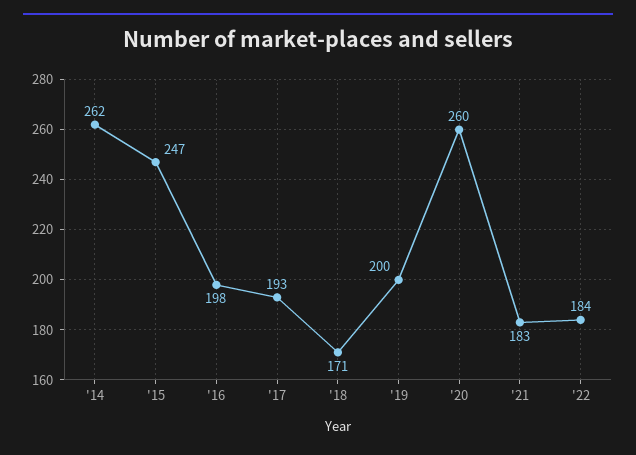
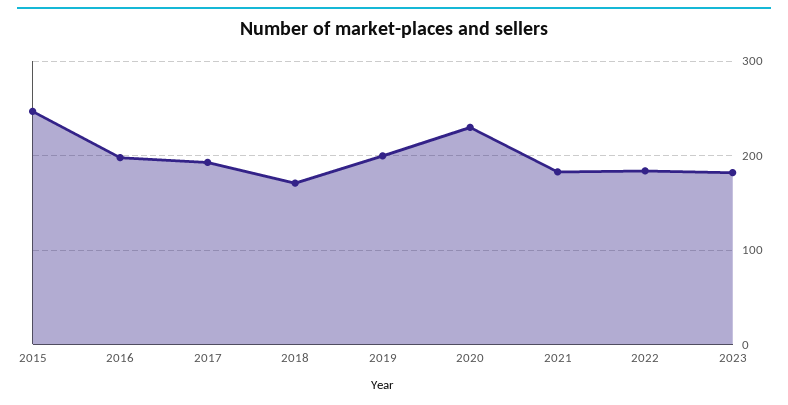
'14: 262 -> none
'20: 260 -> 230
2023: none -> 180

